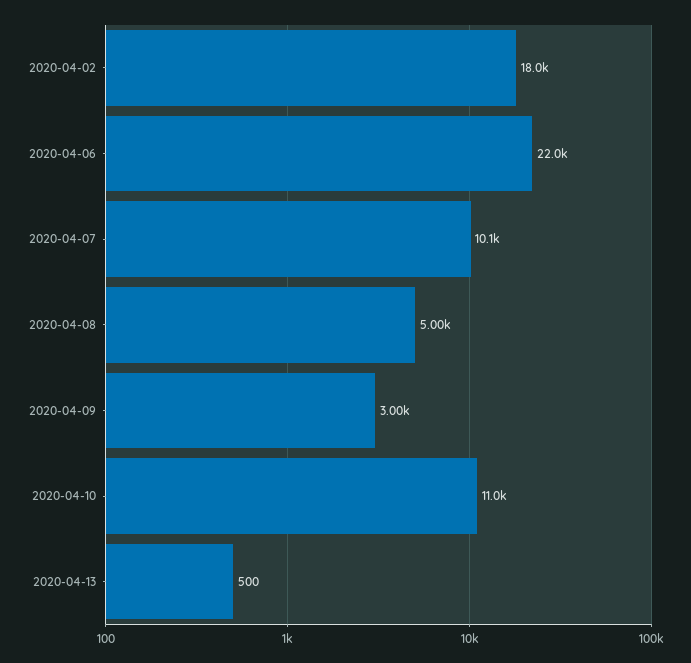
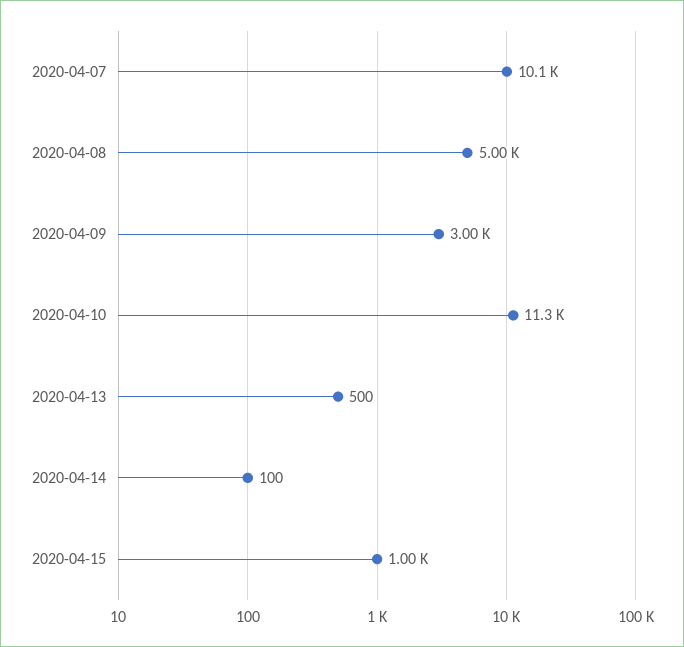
2020-04-02: 18000 -> none
2020-04-06: 22000 -> none
2020-04-10: 11000 -> 11300
2020-04-14: none -> 100
2020-04-15: none -> 1000

